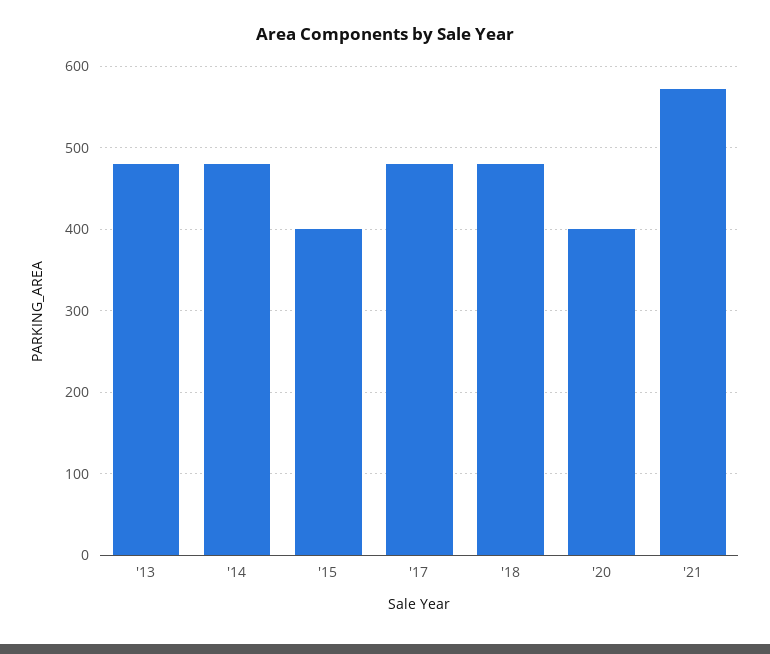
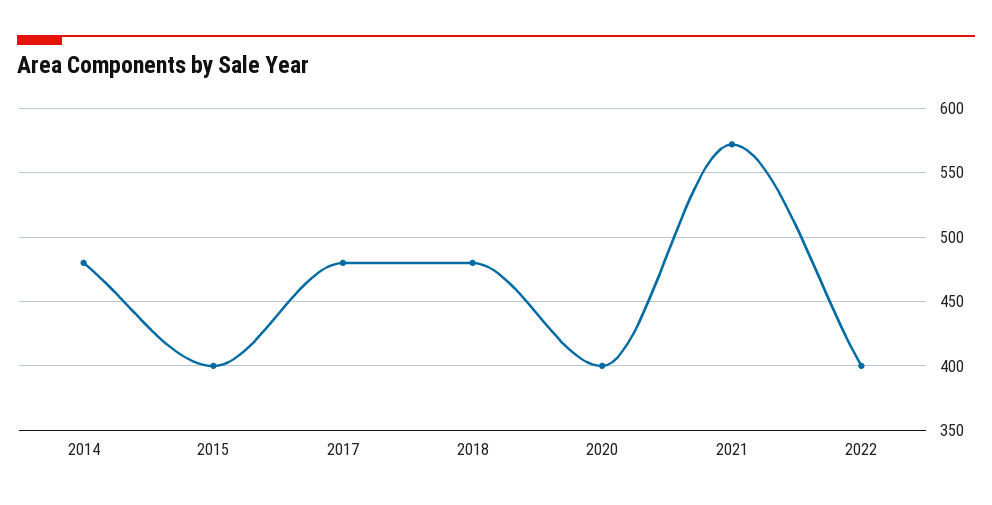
'13: 480 -> none
2022: none -> 400

